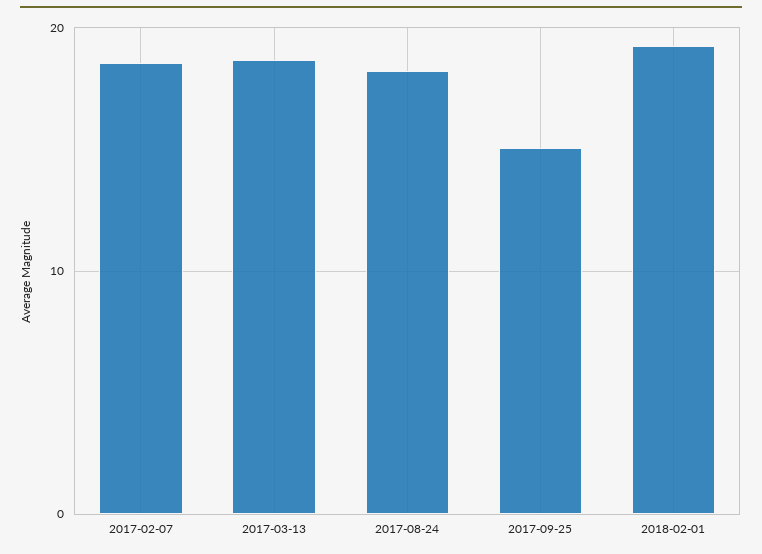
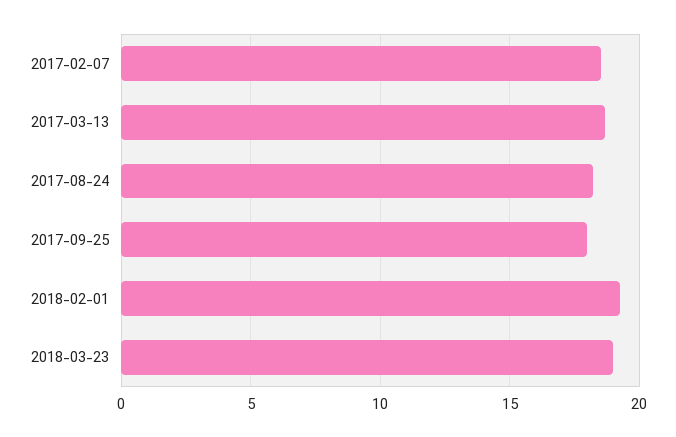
2017-09-25: 15 -> 18
2018-03-23: none -> 19

